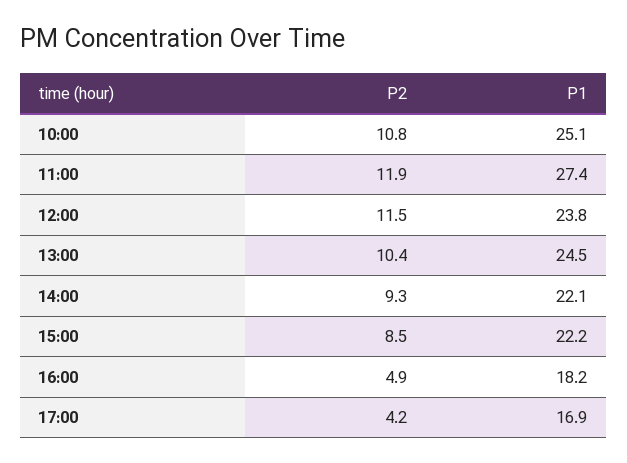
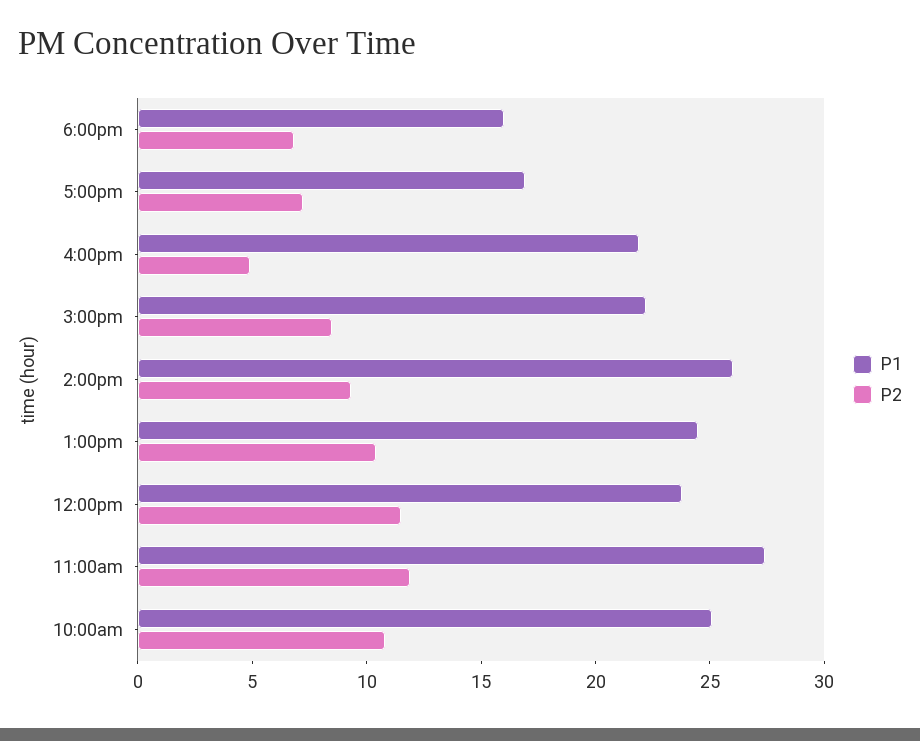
P1, 14:00: 22.1 -> 26
P1, 16:00: 18.2 -> 22
P2, 17:00: 4.2 -> 7
P1, 6:00pm: none -> 16
P2, 6:00pm: none -> 7

